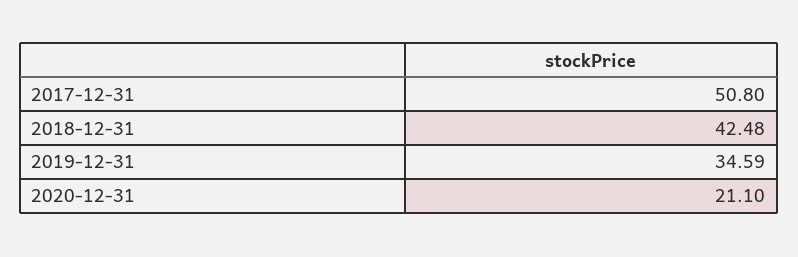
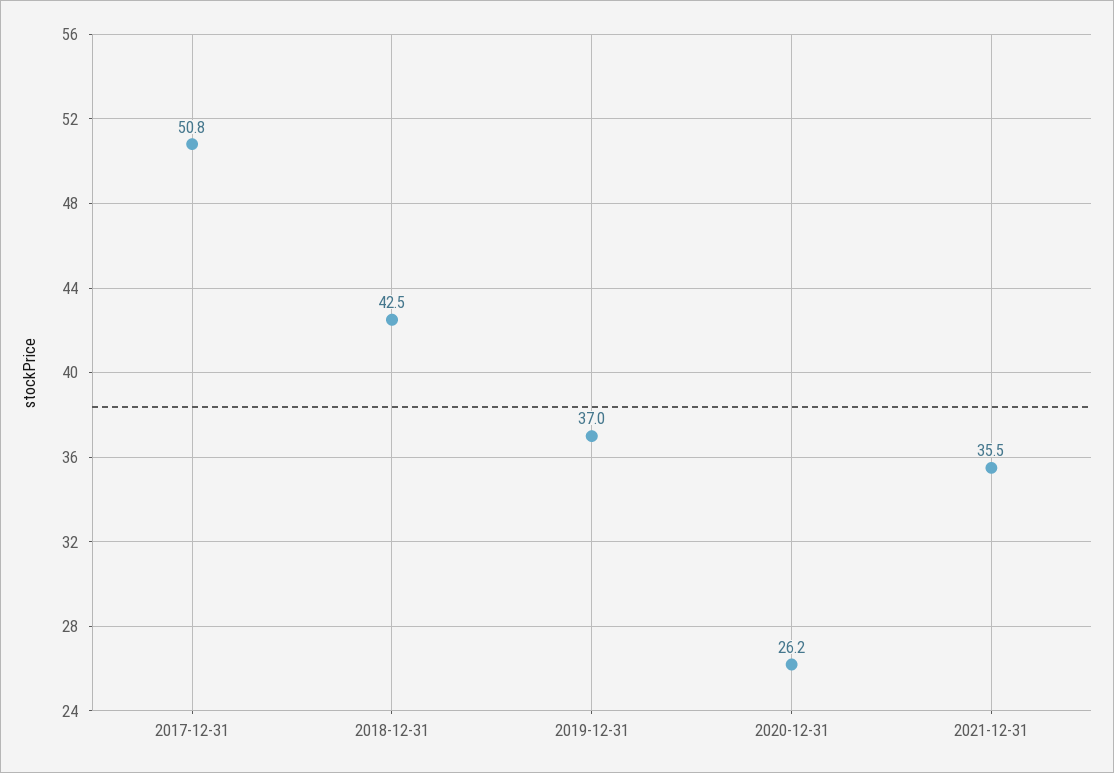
2019-12-31: 34.59 -> 37
2020-12-31: 21.1 -> 26.2
2021-12-31: none -> 35.5

